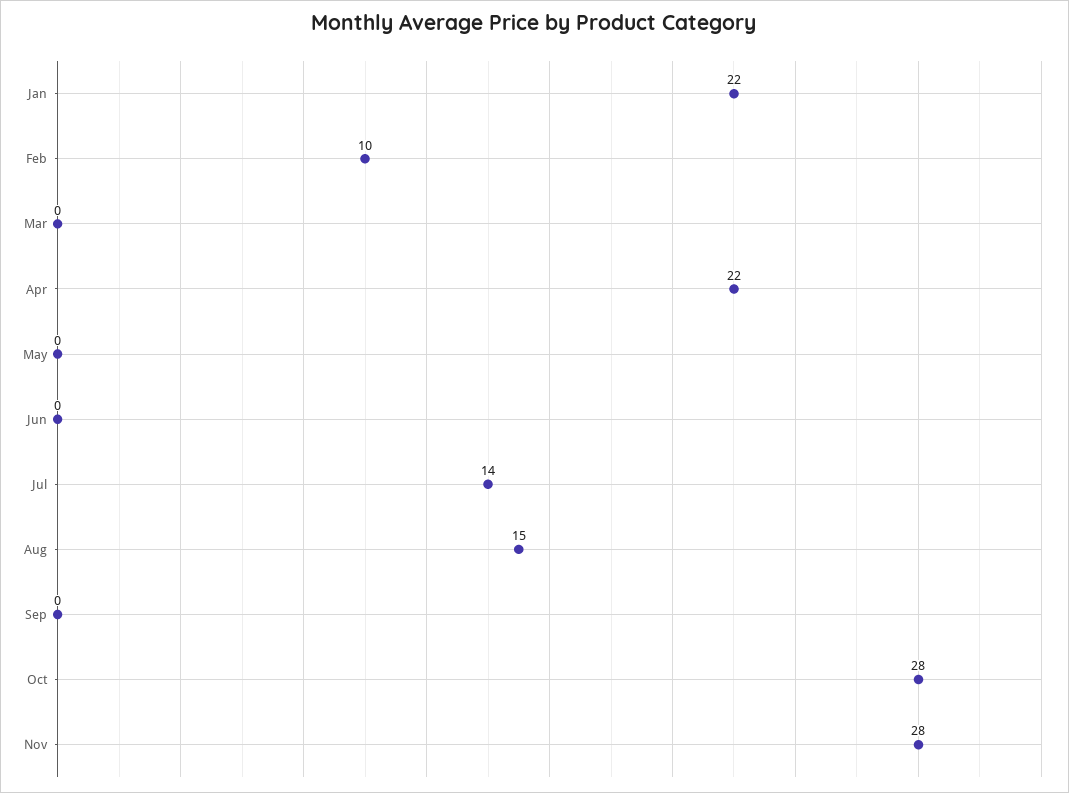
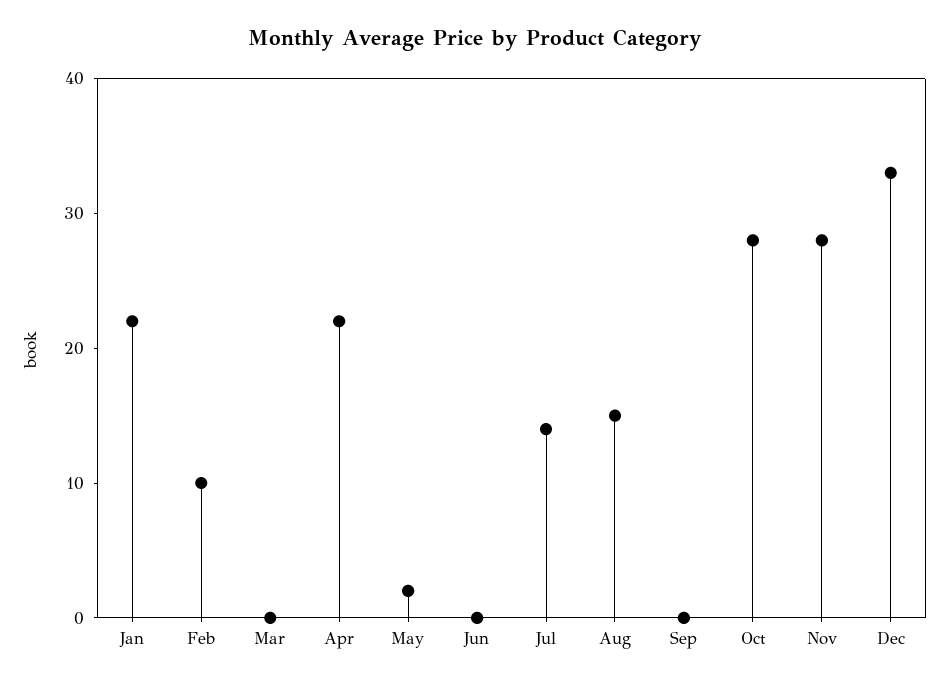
May: 0 -> 2
Dec: none -> 33

